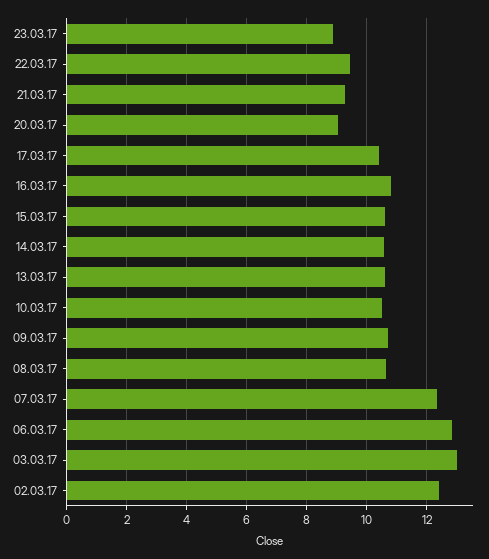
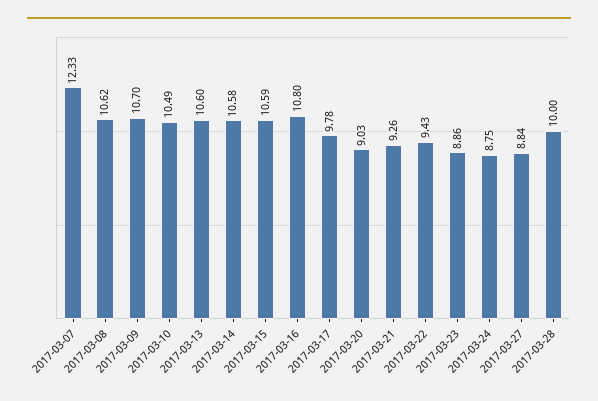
17.03.17: 10.4 -> 9.78
06.03.17: 12.8 -> none
03.03.17: 13 -> none
02.03.17: 12.4 -> none
2017-03-24: none -> 8.75
2017-03-27: none -> 8.84
2017-03-28: none -> 10

